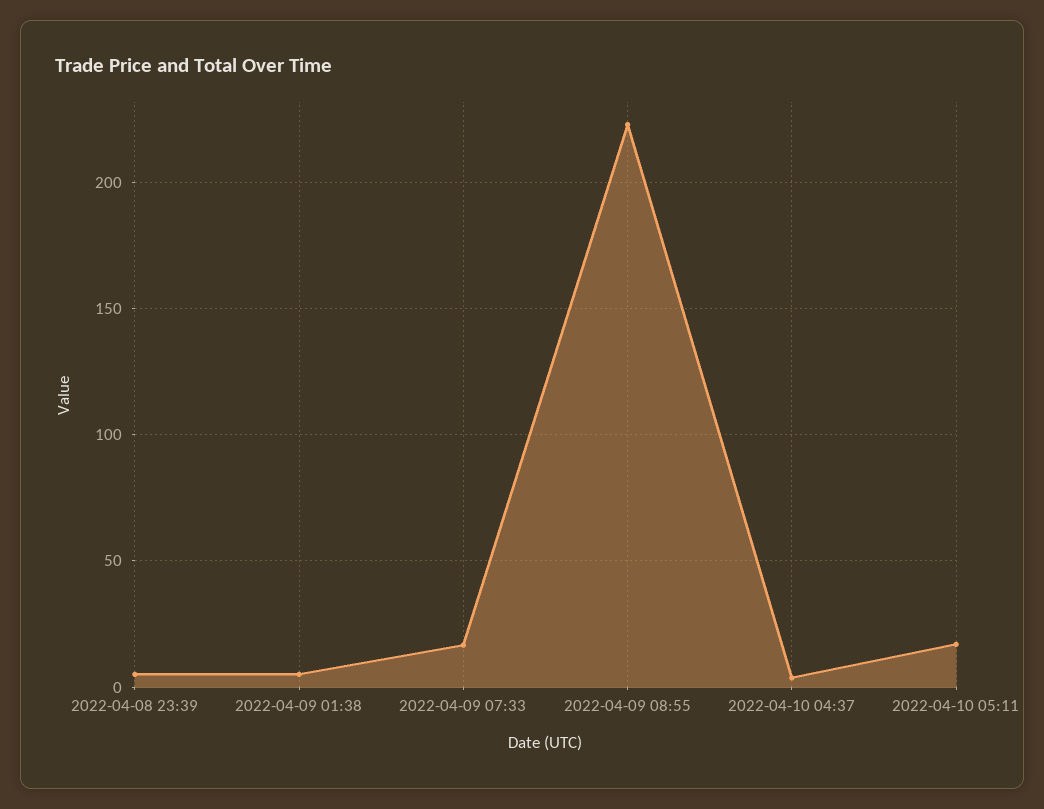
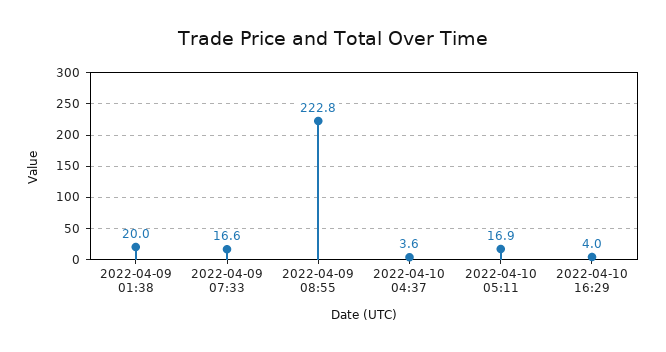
2022-04-08 23:39: 5 -> none
2022-04-09 01:38: 5 -> 20
2022-04-10 16:29: none -> 4

